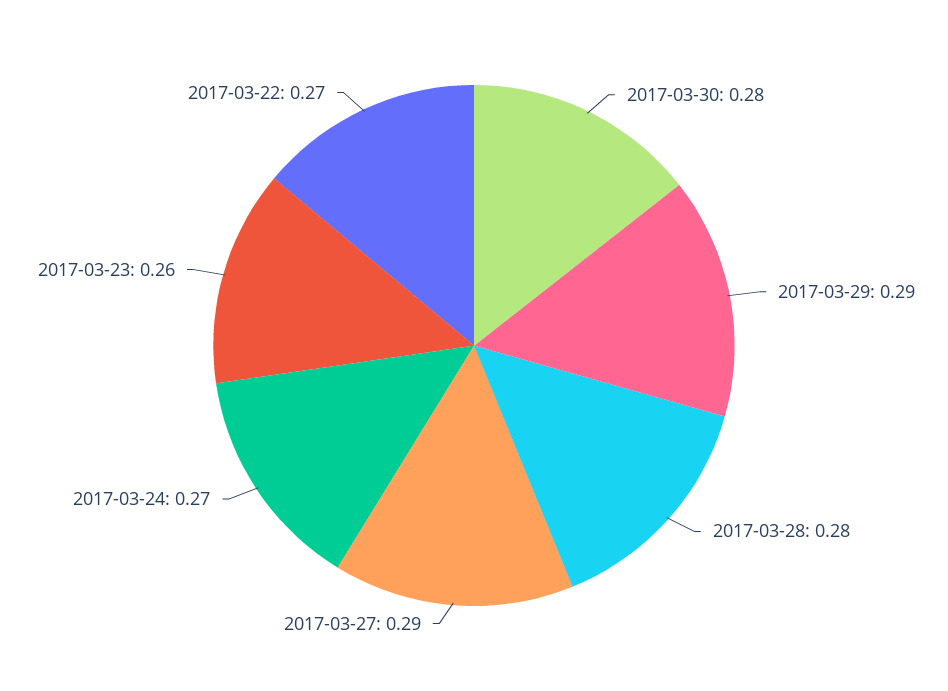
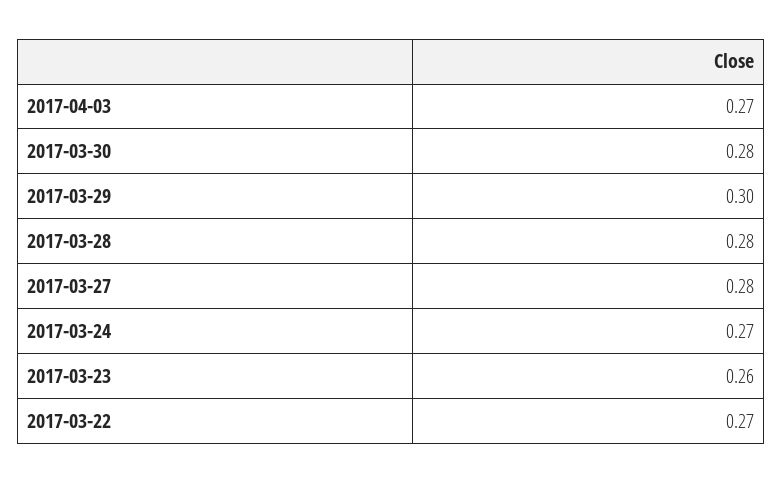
2017-03-29: 0.29 -> 0.3
2017-03-27: 0.29 -> 0.28
2017-04-03: none -> 0.27

